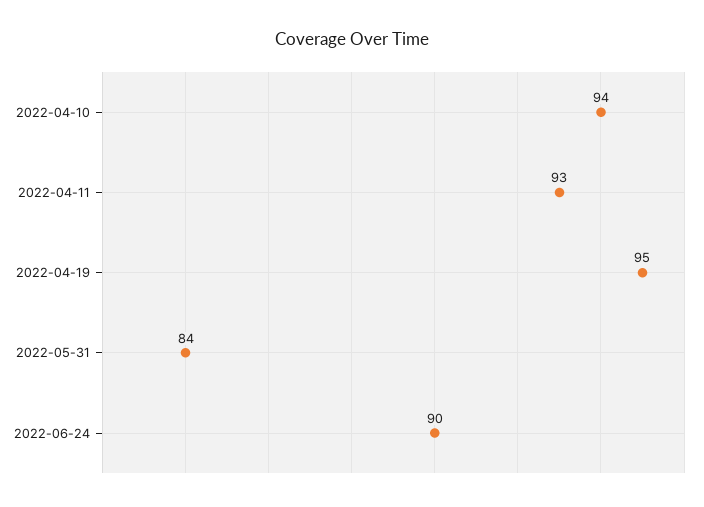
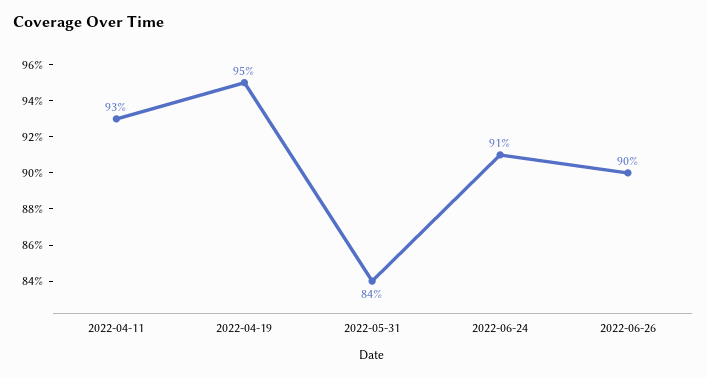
2022-04-10: 94 -> none
2022-06-24: 90 -> 91
2022-06-26: none -> 90

